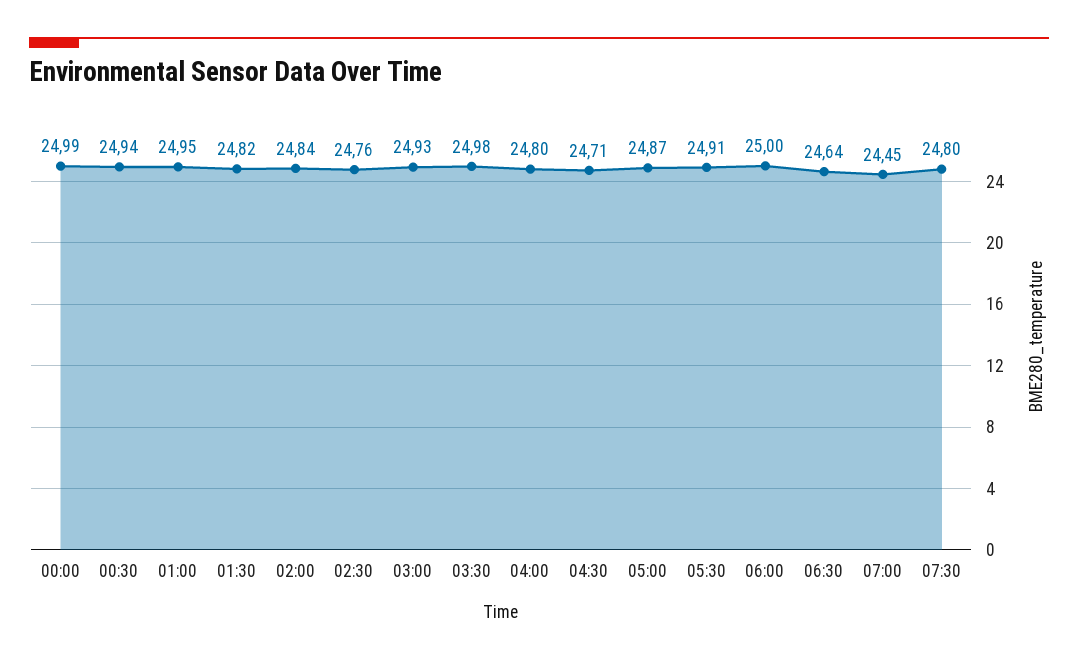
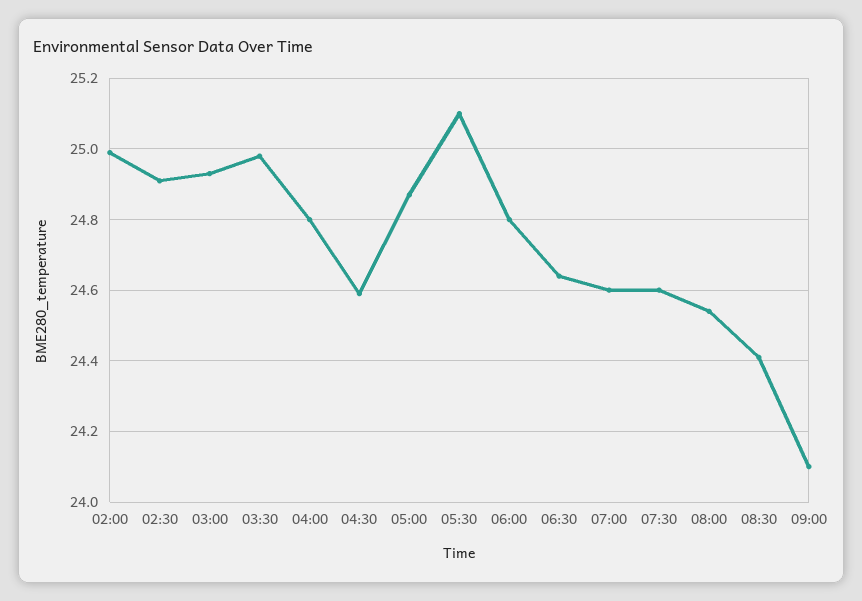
00:00: 24.99 -> none
00:30: 24.94 -> none
01:00: 24.95 -> none
01:30: 24.82 -> none
02:00: 24.84 -> 25
02:30: 24.76 -> 24.9
04:30: 24.71 -> 24.6
05:30: 24.91 -> 25.1
06:00: 25 -> 24.8
07:00: 24.45 -> 24.6
07:30: 24.8 -> 24.6
08:00: none -> 24.55
08:30: none -> 24.4
09:00: none -> 24.1

